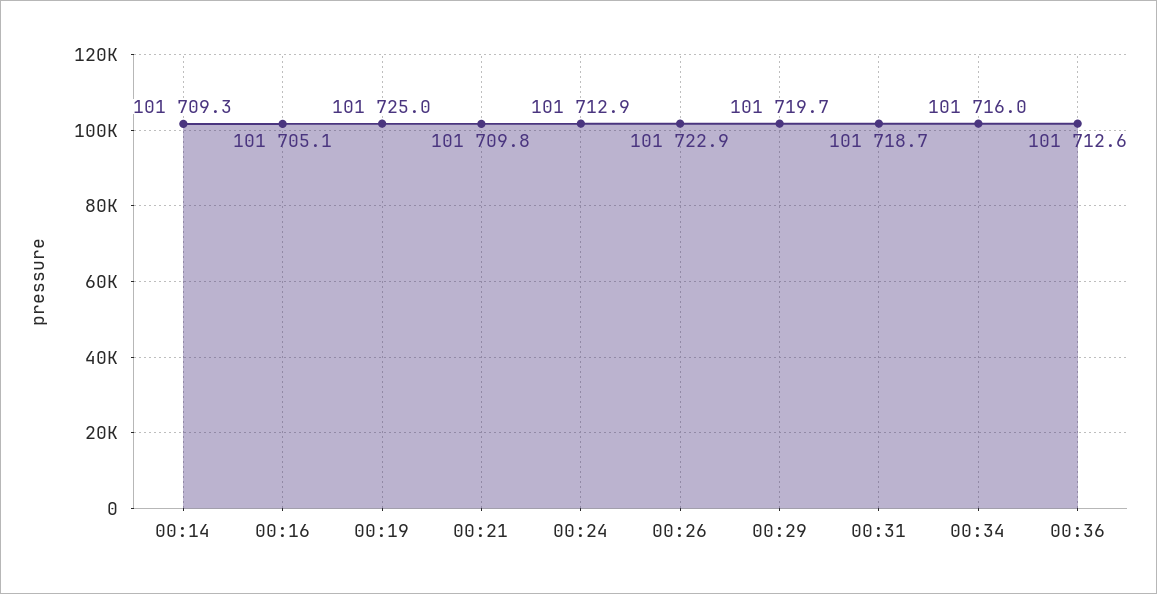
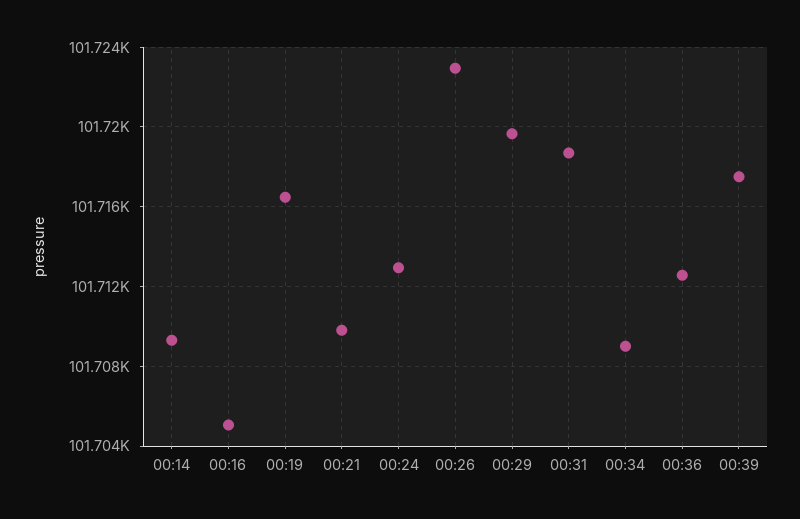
00:19: 101725 -> 101716.5
00:34: 101716 -> 101709
00:39: none -> 101717.5

